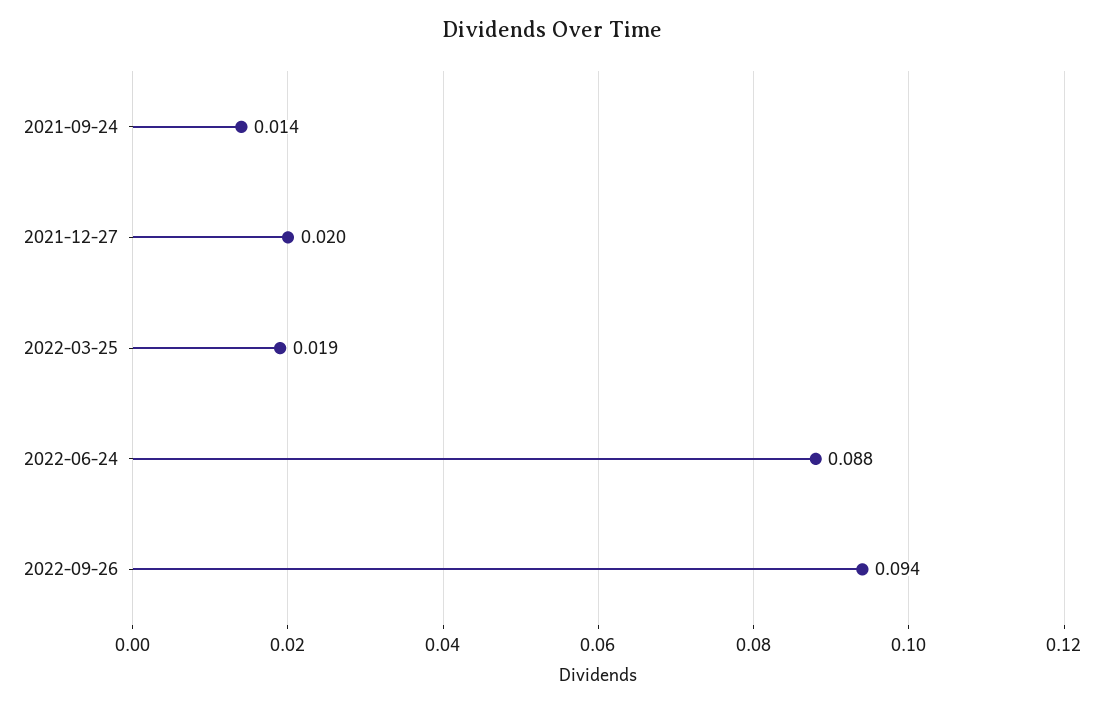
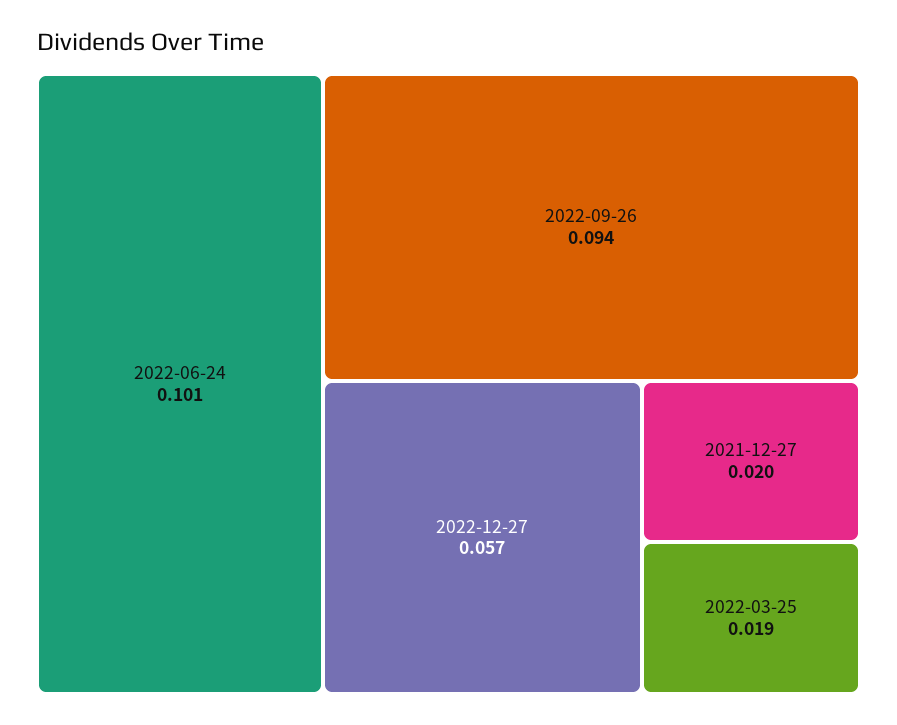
2021-09-24: 0.014 -> none
2022-06-24: 0.088 -> 0.101
2022-12-27: none -> 0.057

